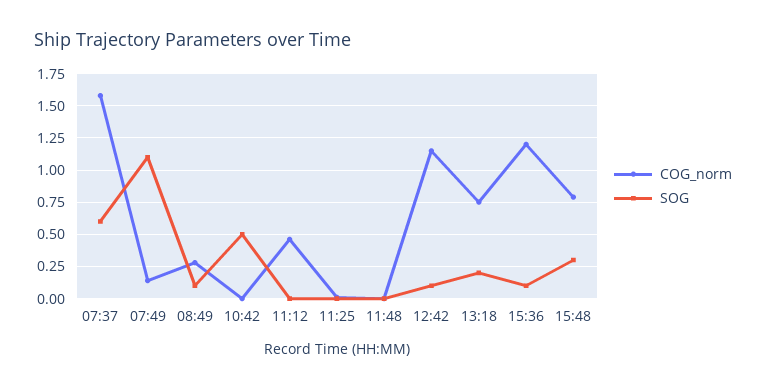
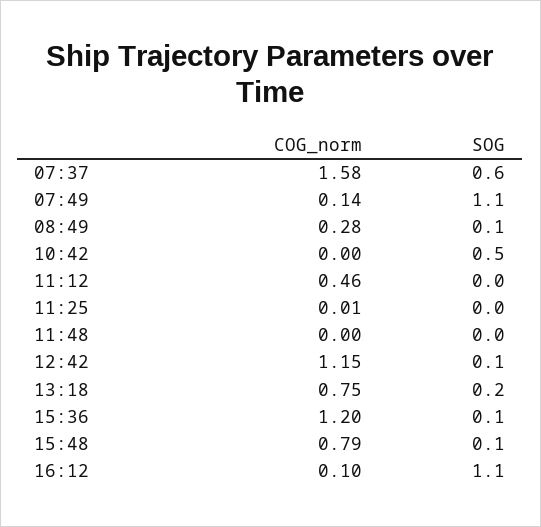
SOG, 15:48: 0.3 -> 0.1
COG_norm, 16:12: none -> 0.1
SOG, 16:12: none -> 1.1

